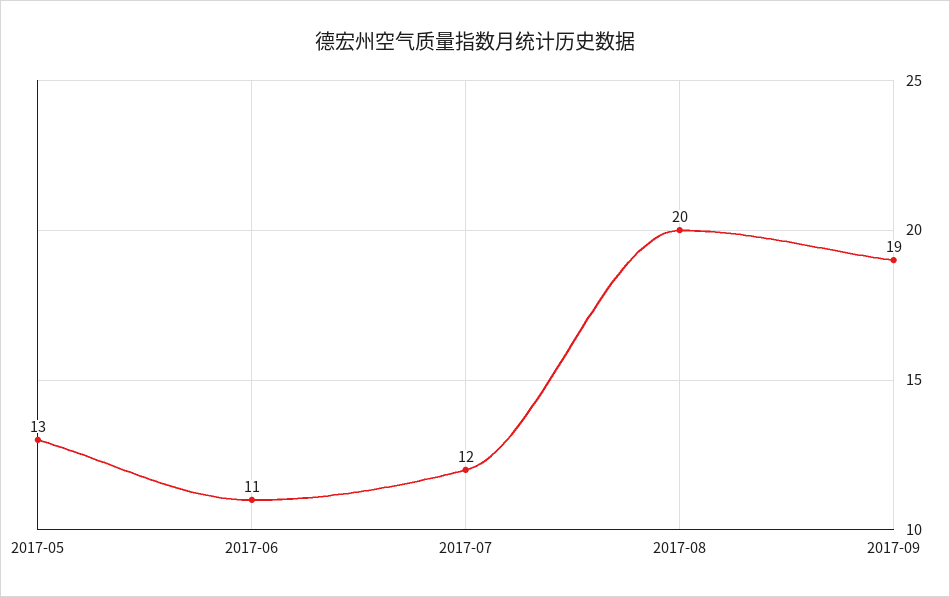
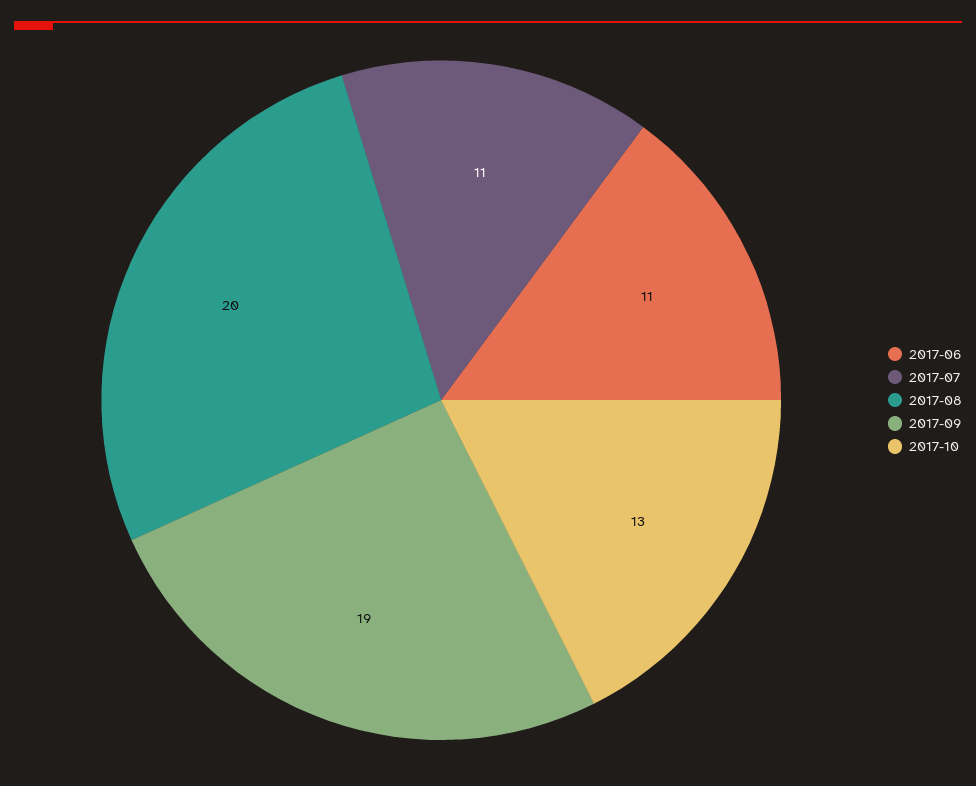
2017-05: 13 -> none
2017-07: 12 -> 11
2017-10: none -> 13

